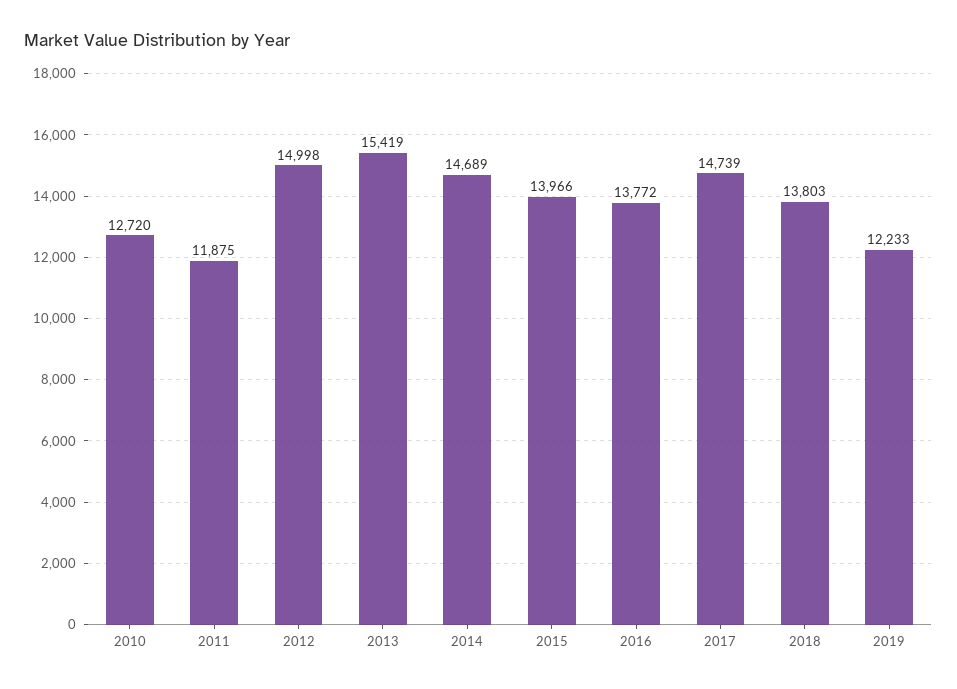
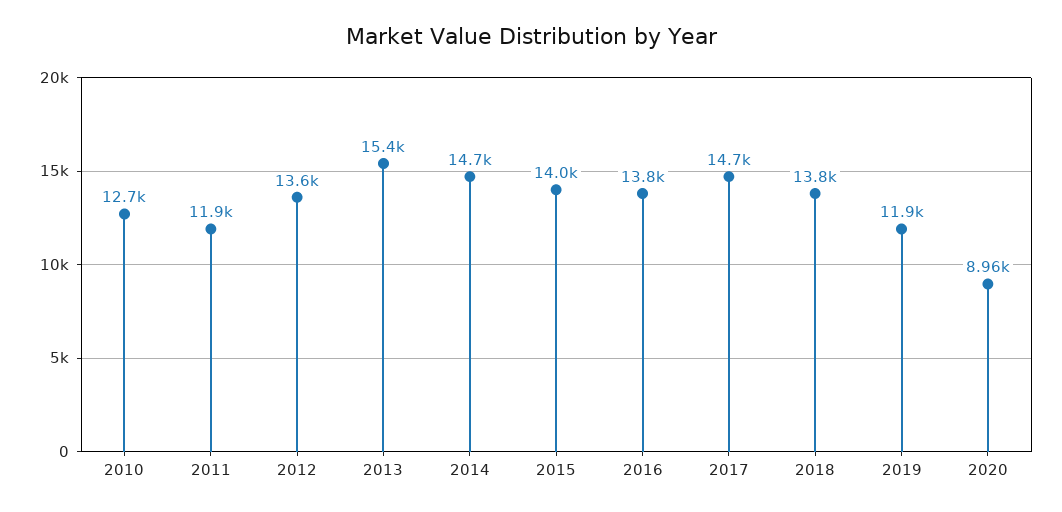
2012: 14998 -> 13600
2019: 12233 -> 11900
2020: none -> 8960

